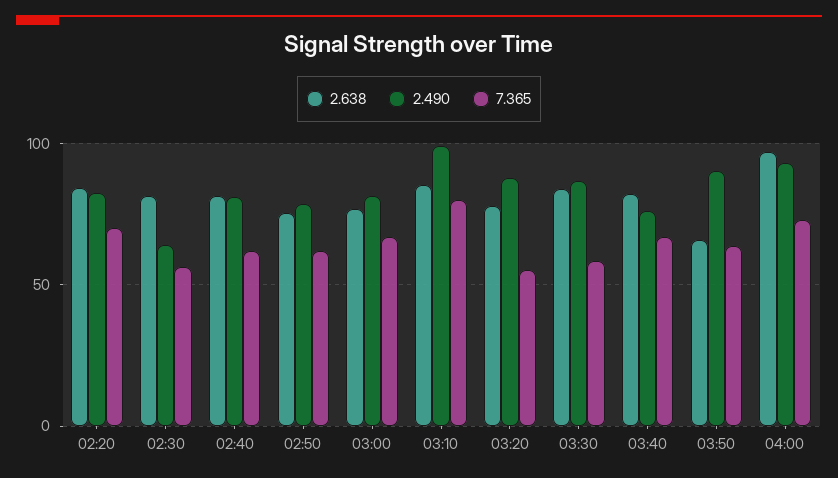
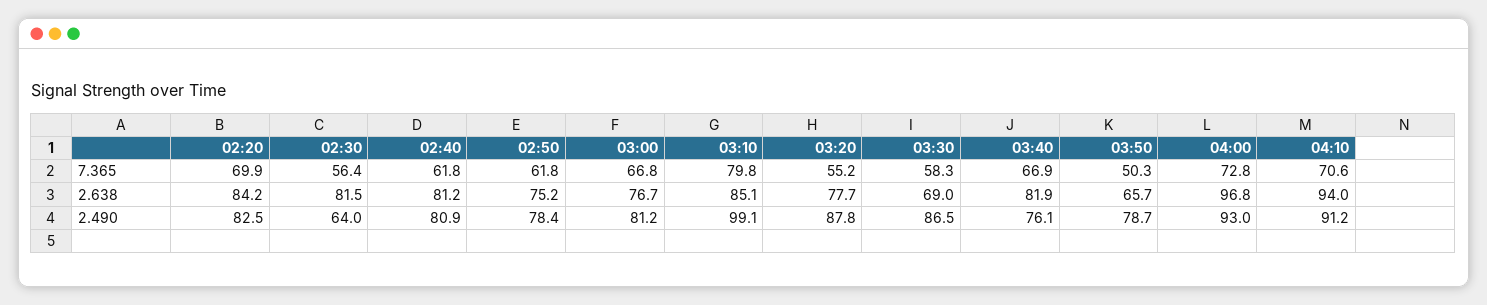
2.638, 03:30: 85 -> 69
2.490, 03:50: 90 -> 78.7
7.365, 03:50: 65 -> 50.3
7.365, 04:10: none -> 70.6
2.638, 04:10: none -> 94
2.490, 04:10: none -> 91.2

